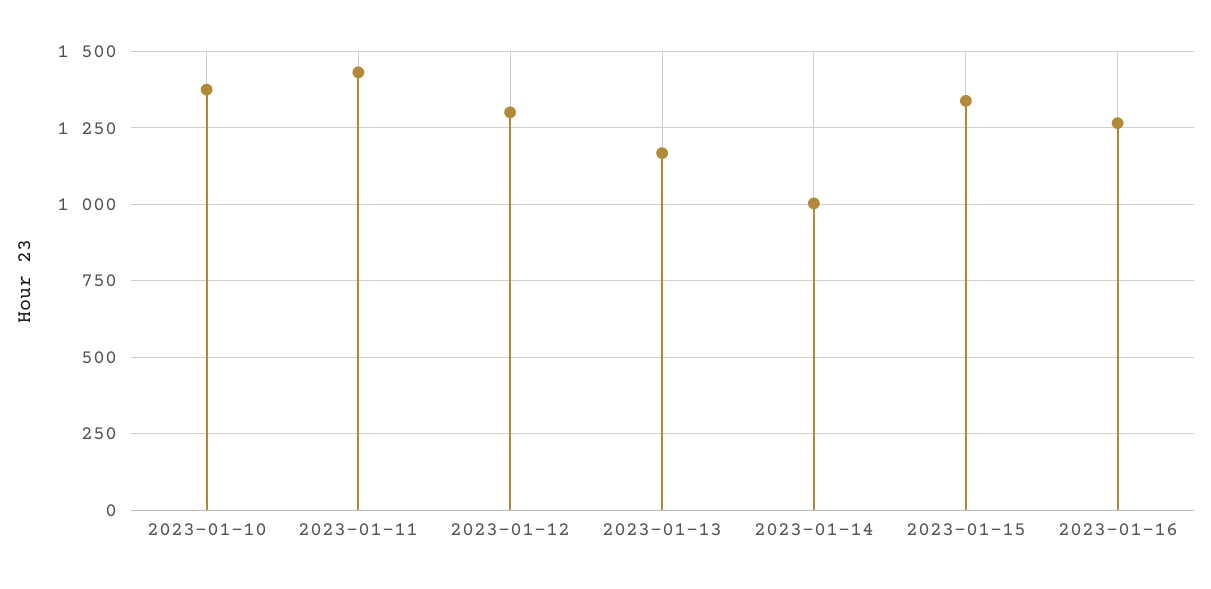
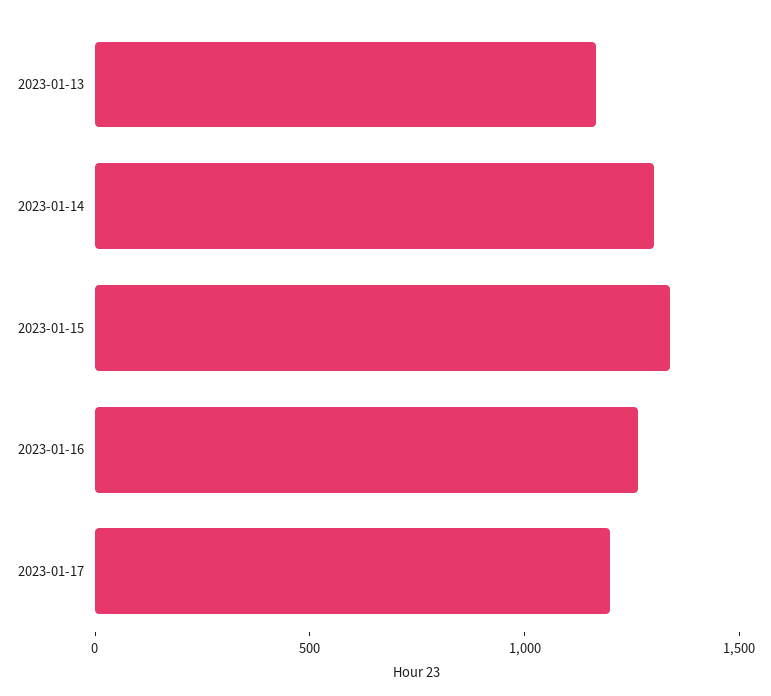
2023-01-10: 1375 -> none
2023-01-11: 1425 -> none
2023-01-12: 1300 -> none
2023-01-14: 1000 -> 1300
2023-01-17: none -> 1200

